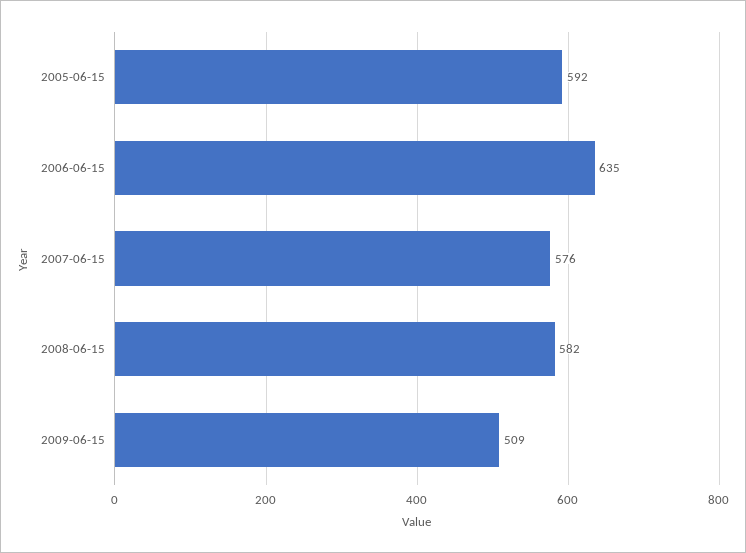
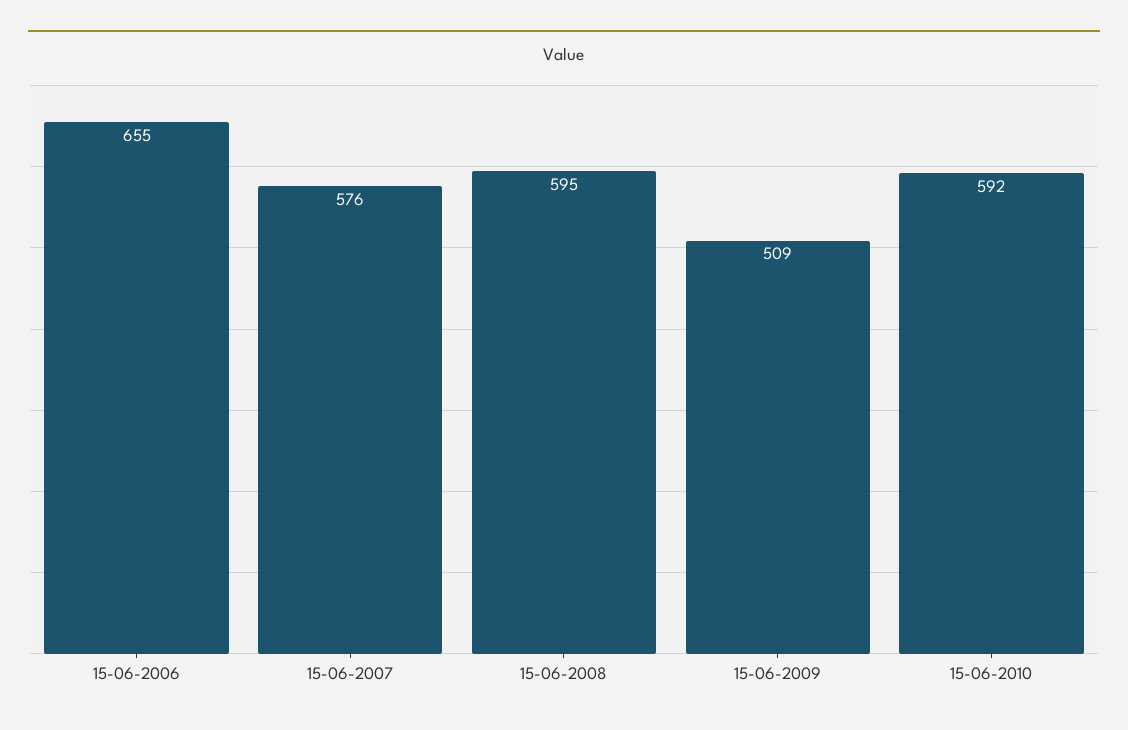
2005-06-15: 592 -> none
2006-06-15: 635 -> 655
2008-06-15: 582 -> 595
15-06-2010: none -> 592

